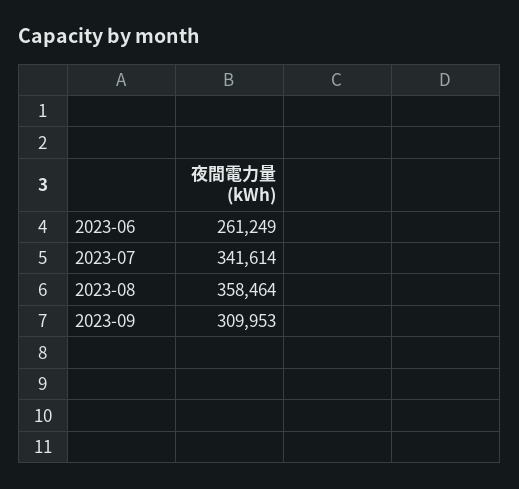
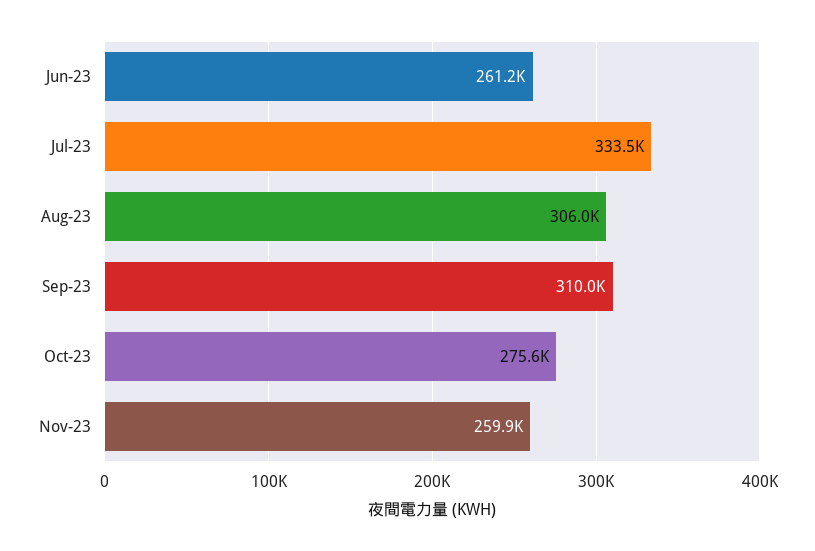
2023-07: 341614 -> 333500
2023-08: 358464 -> 306000
Oct-23: none -> 275600
Nov-23: none -> 259900

